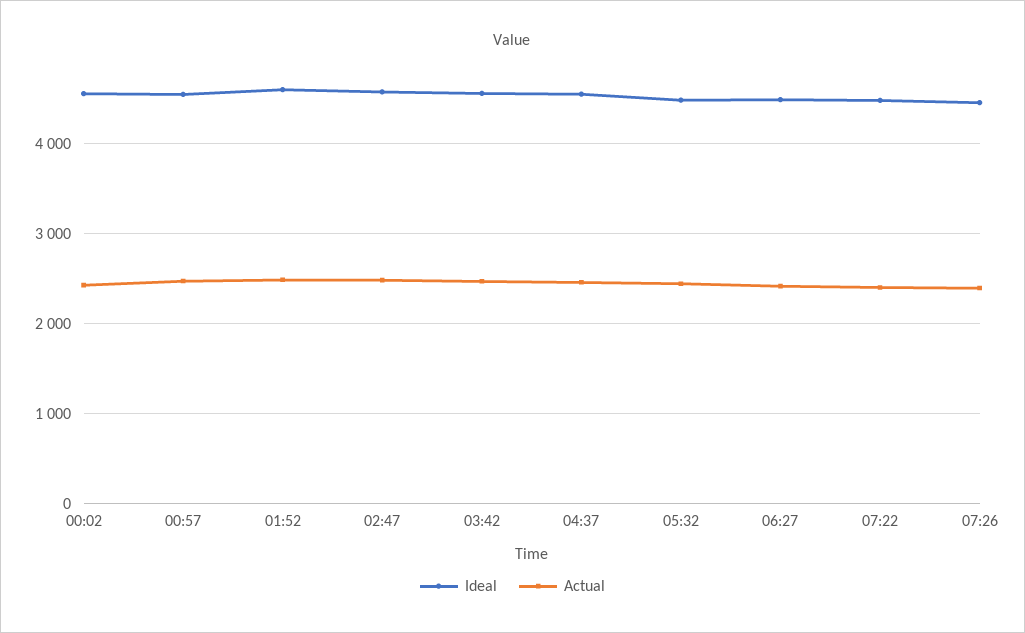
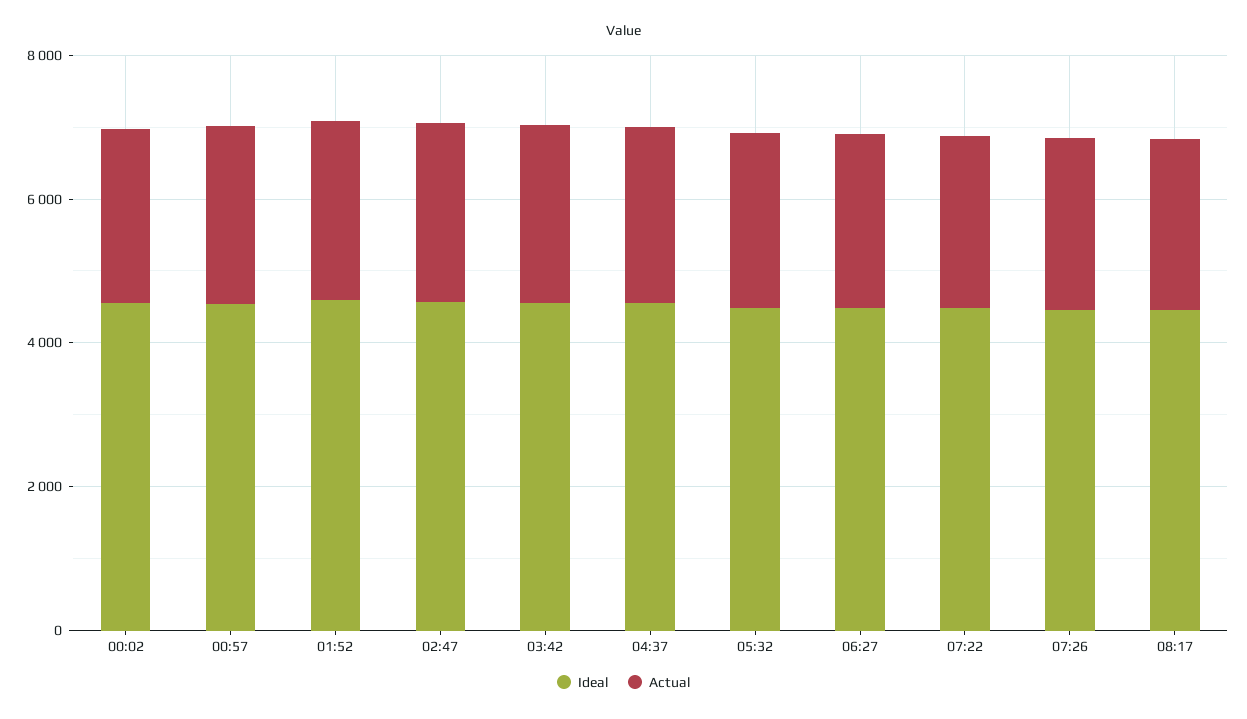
Ideal, 08:17: none -> 4500
Actual, 08:17: none -> 2500

